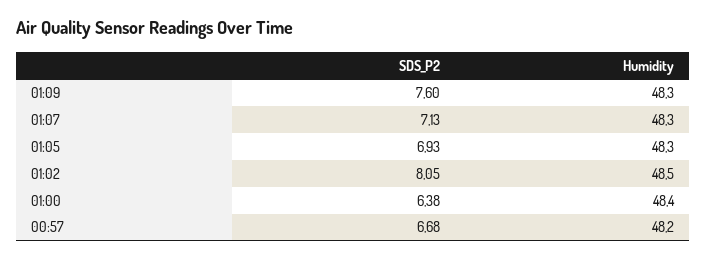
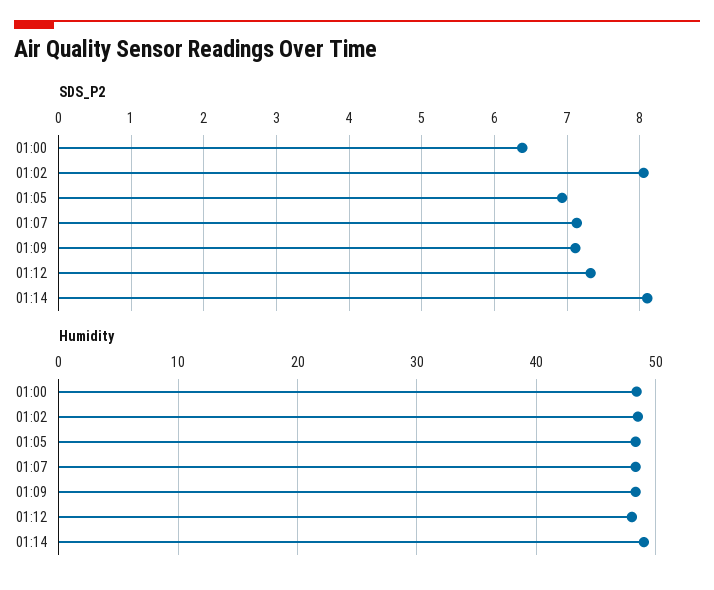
SDS_P2, 01:09: 7.6 -> 7.1
SDS_P2, 00:57: 6.68 -> none
Humidity, 00:57: 48.2 -> none
SDS_P2, 01:12: none -> 7.3
SDS_P2, 01:14: none -> 8.1
Humidity, 01:12: none -> 48
Humidity, 01:14: none -> 49

